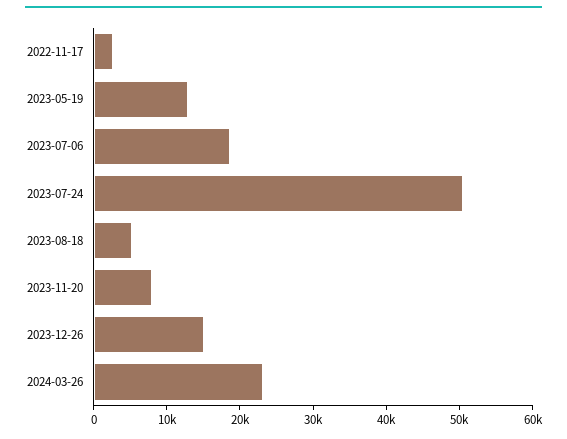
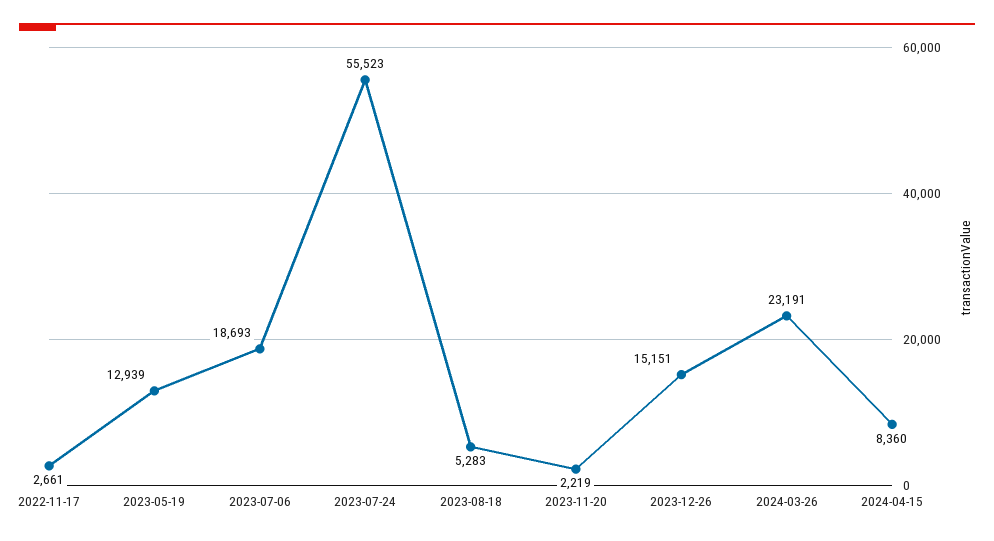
2023-07-24: 50000 -> 55523
2023-11-20: 8000 -> 2219
2024-04-15: none -> 8360

